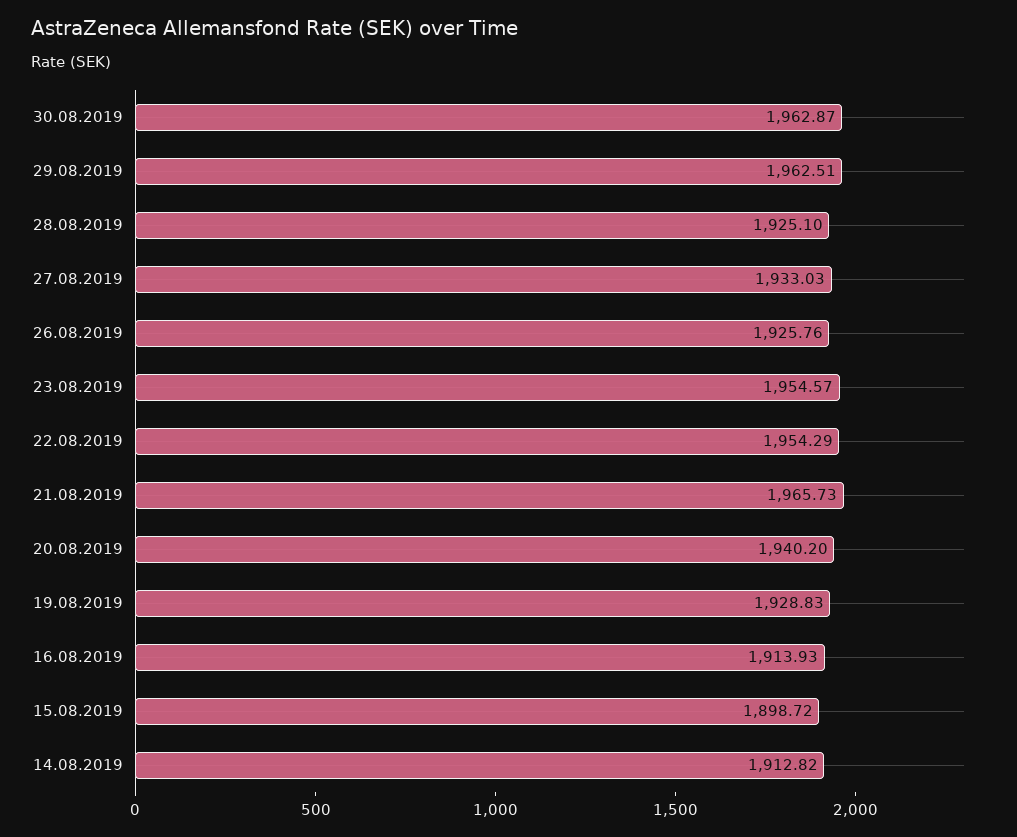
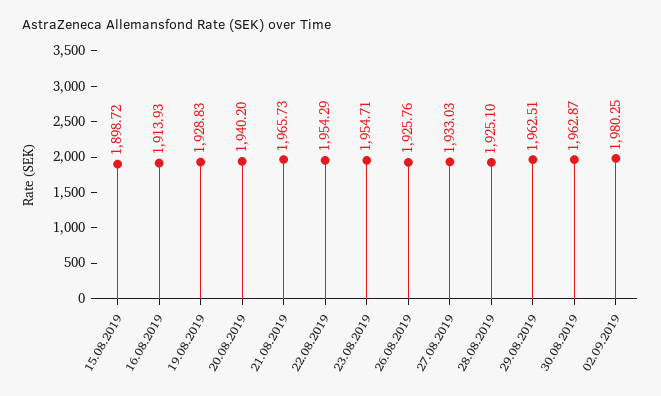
23.08.2019: 1954.57 -> 1954.71
14.08.2019: 1912.82 -> none
02.09.2019: none -> 1980.25

